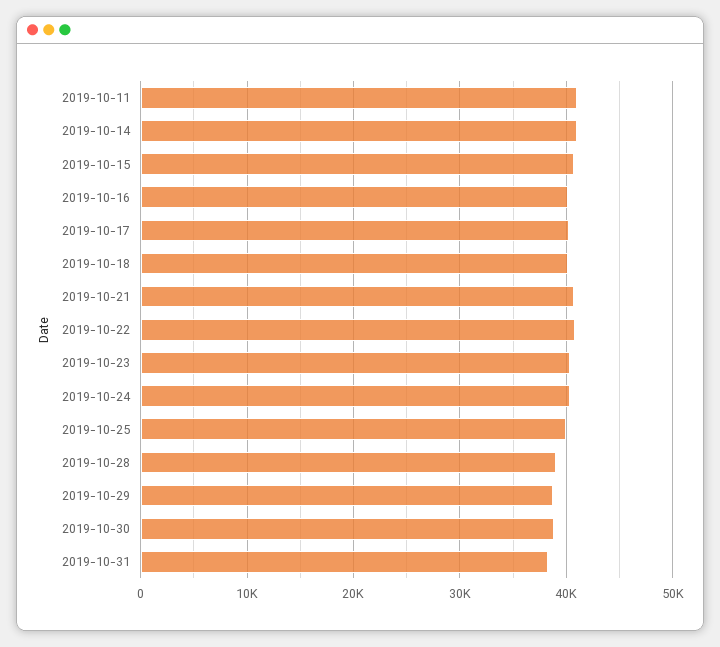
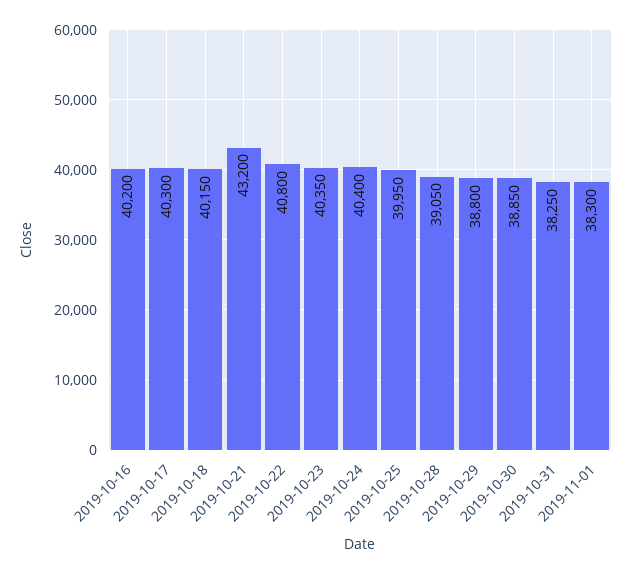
2019-10-11: 41000 -> none
2019-10-14: 41000 -> none
2019-10-15: 41000 -> none
2019-10-21: 41000 -> 43200
2019-11-01: none -> 38300

